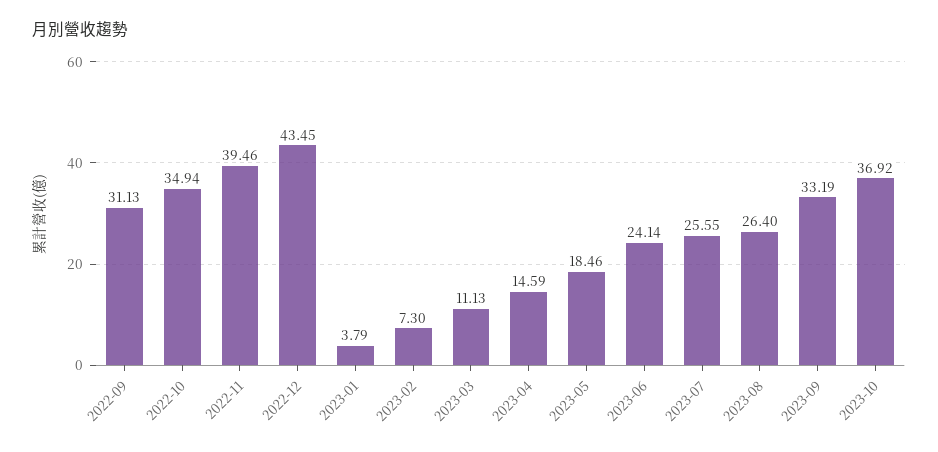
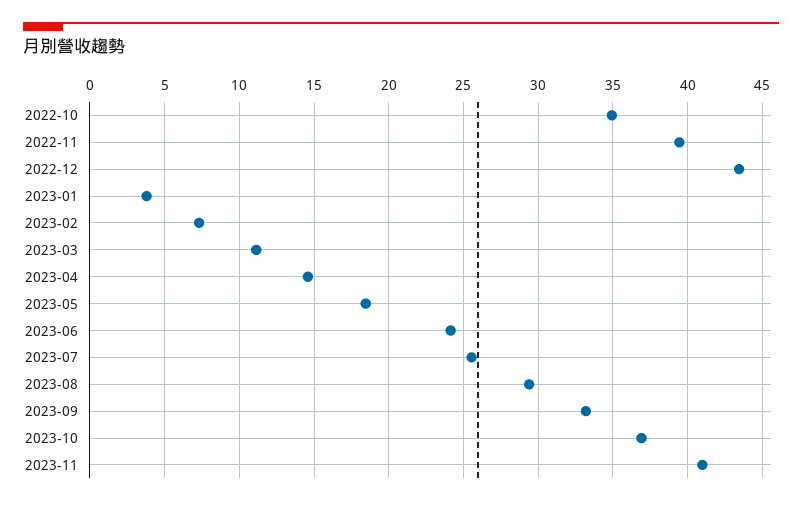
2022-09: 31.13 -> none
2023-08: 26.4 -> 29.5
2023-11: none -> 41

